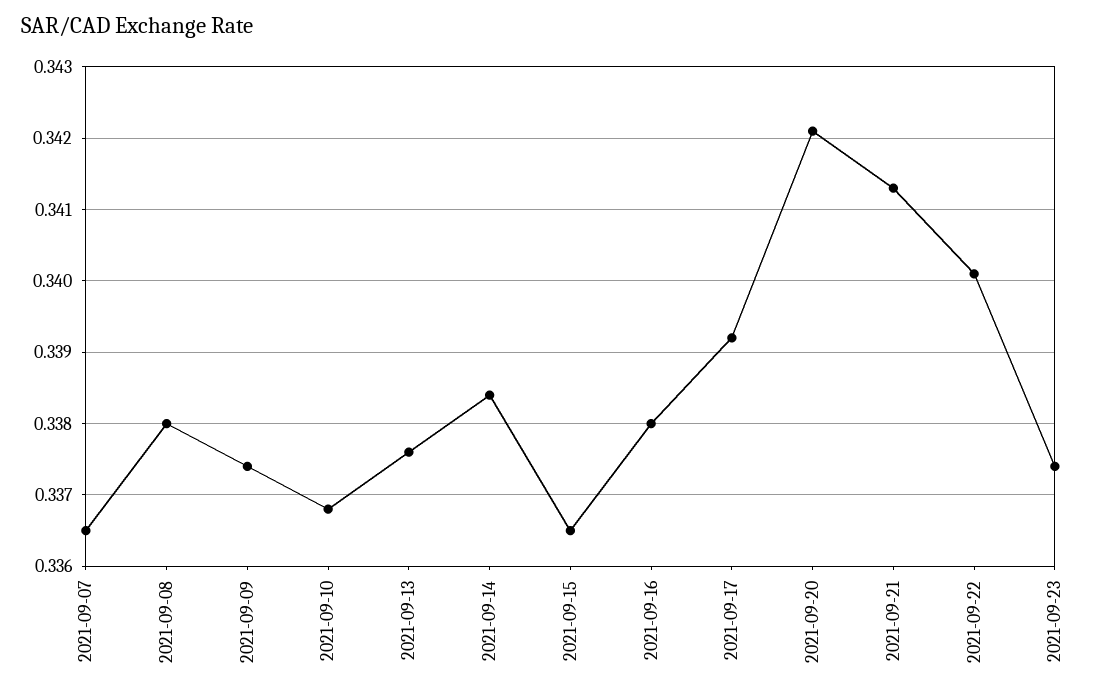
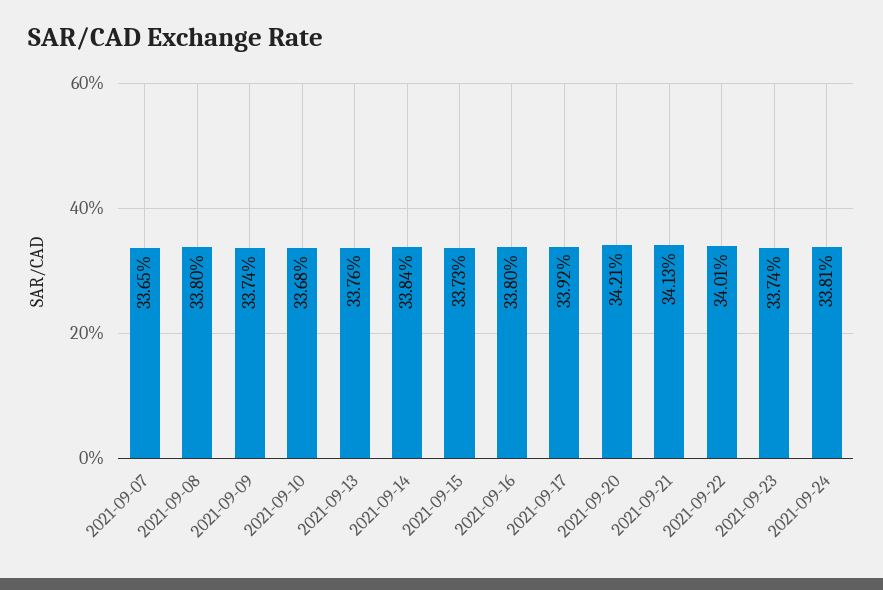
2021-09-15: 0.3365 -> 0.3373
2021-09-24: none -> 0.3381

